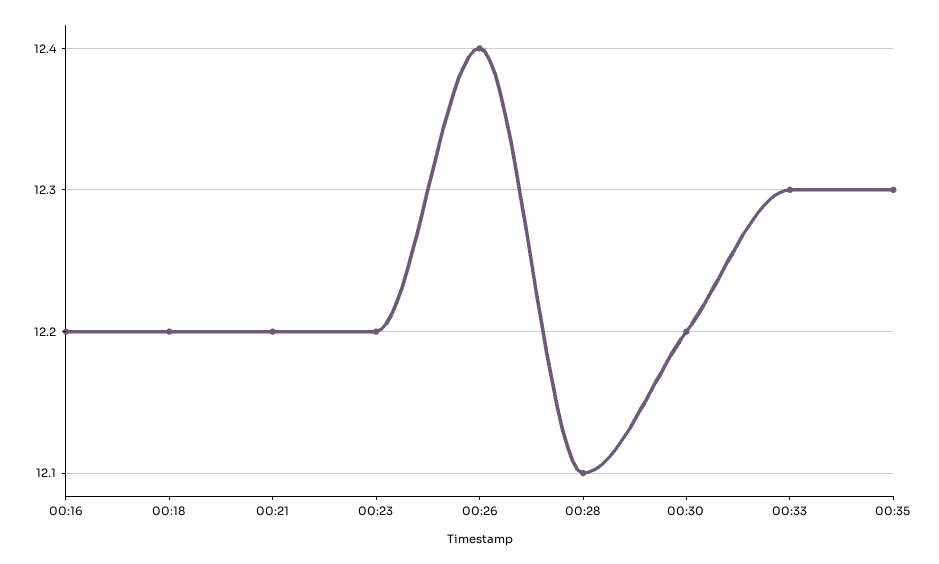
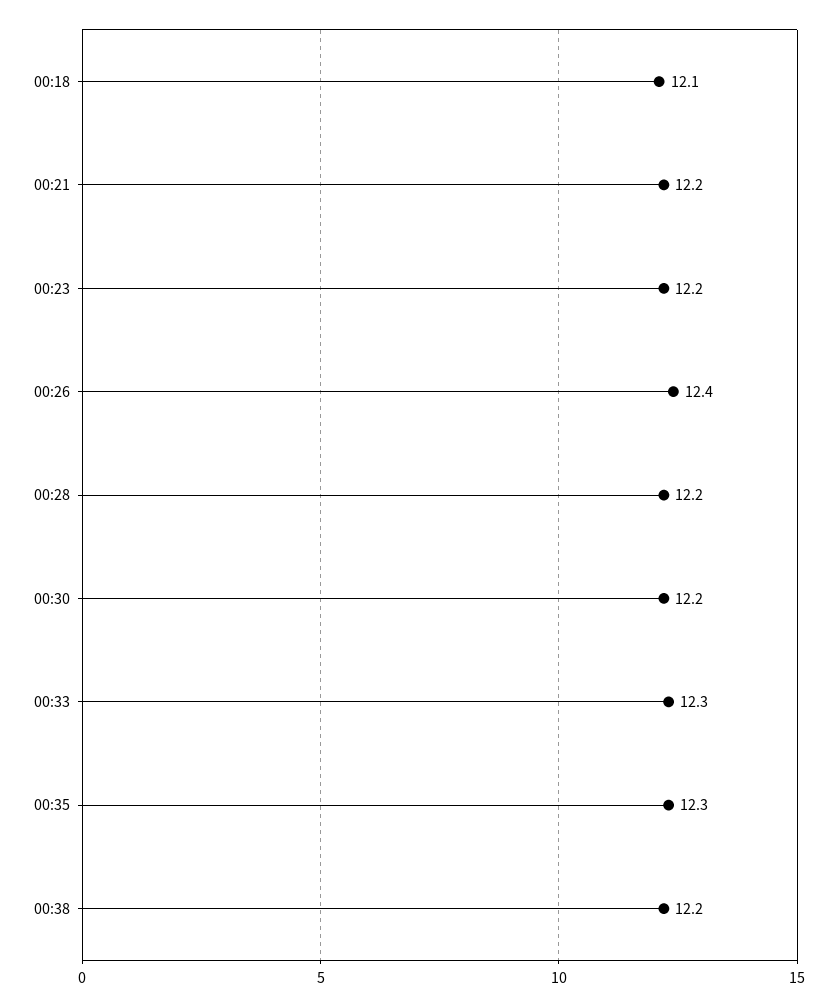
00:16: 12.2 -> none
00:18: 12.2 -> 12.1
00:28: 12.1 -> 12.2
00:38: none -> 12.2

